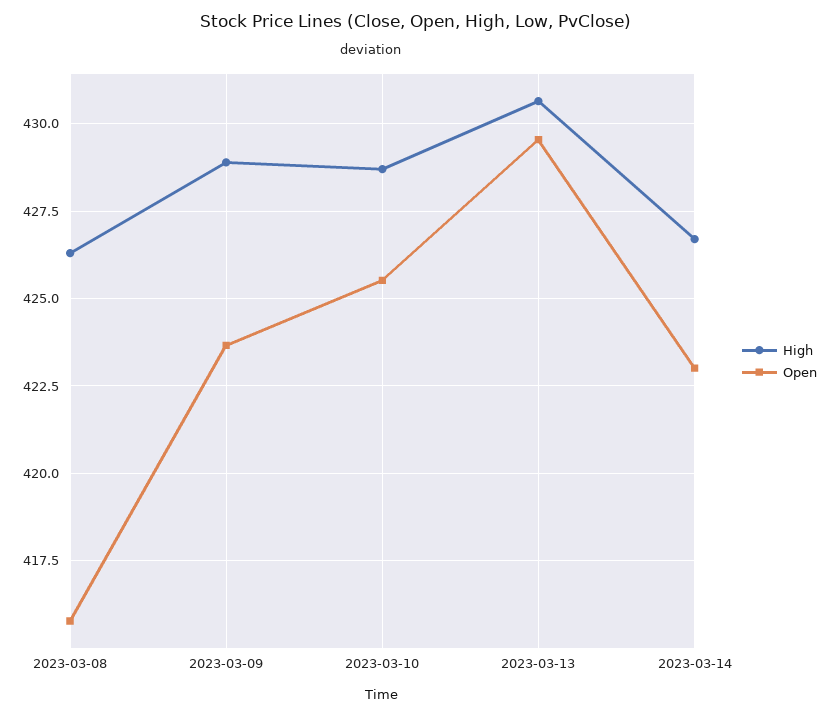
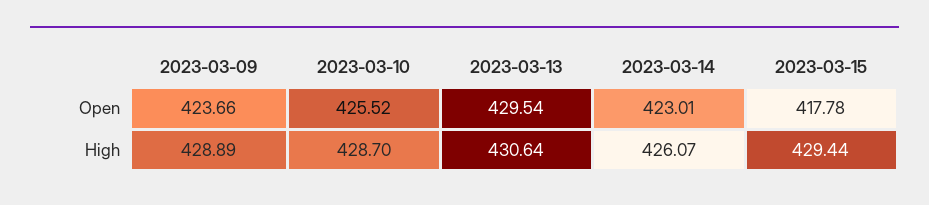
High, 2023-03-08: 426.25 -> none
Open, 2023-03-08: 415.75 -> none
High, 2023-03-14: 426.75 -> 426.07
Open, 2023-03-15: none -> 417.78
High, 2023-03-15: none -> 429.44

